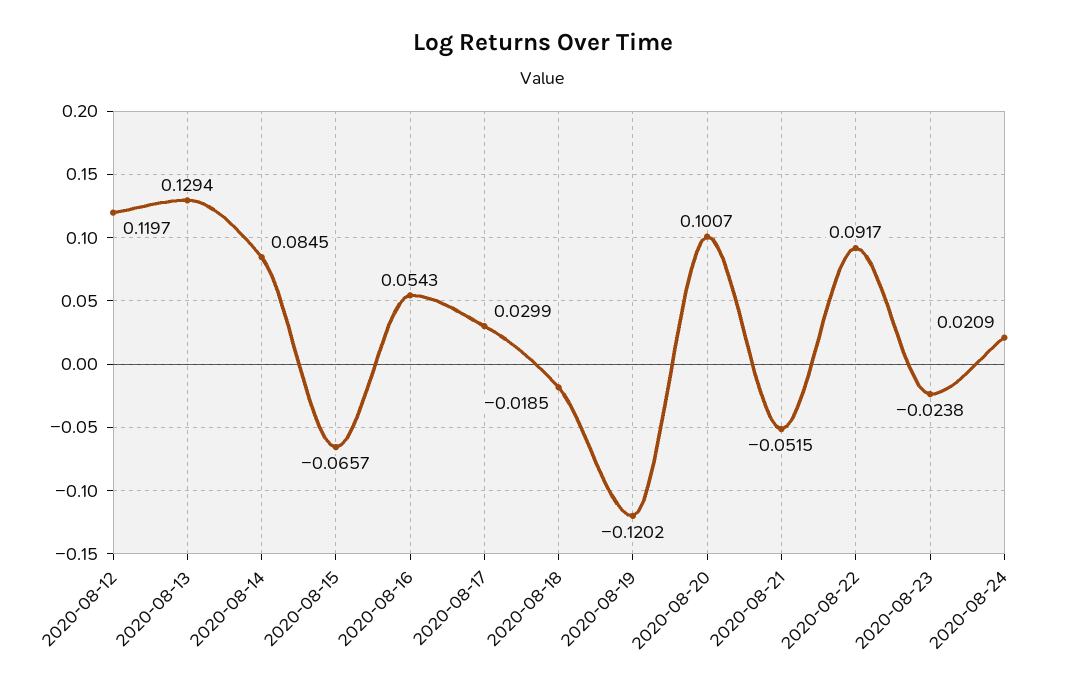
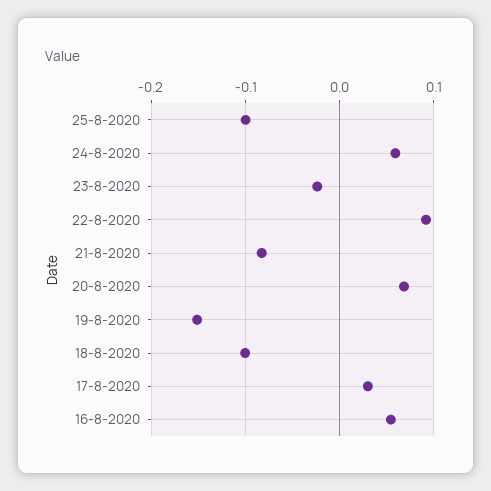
2020-08-12: 0.1197 -> none
2020-08-13: 0.1294 -> none
2020-08-14: 0.0845 -> none
2020-08-15: -0.0657 -> none
2020-08-18: -0.0185 -> -0.1
2020-08-19: -0.1202 -> -0.15
2020-08-20: 0.1007 -> 0.07
2020-08-21: -0.0515 -> -0.08
2020-08-24: 0.0209 -> 0.06
25-8-2020: none -> -0.1

